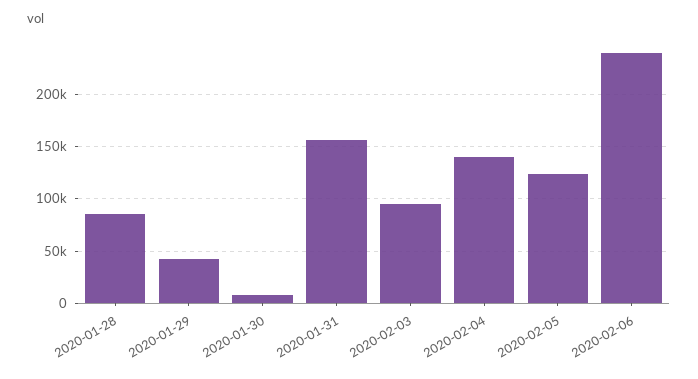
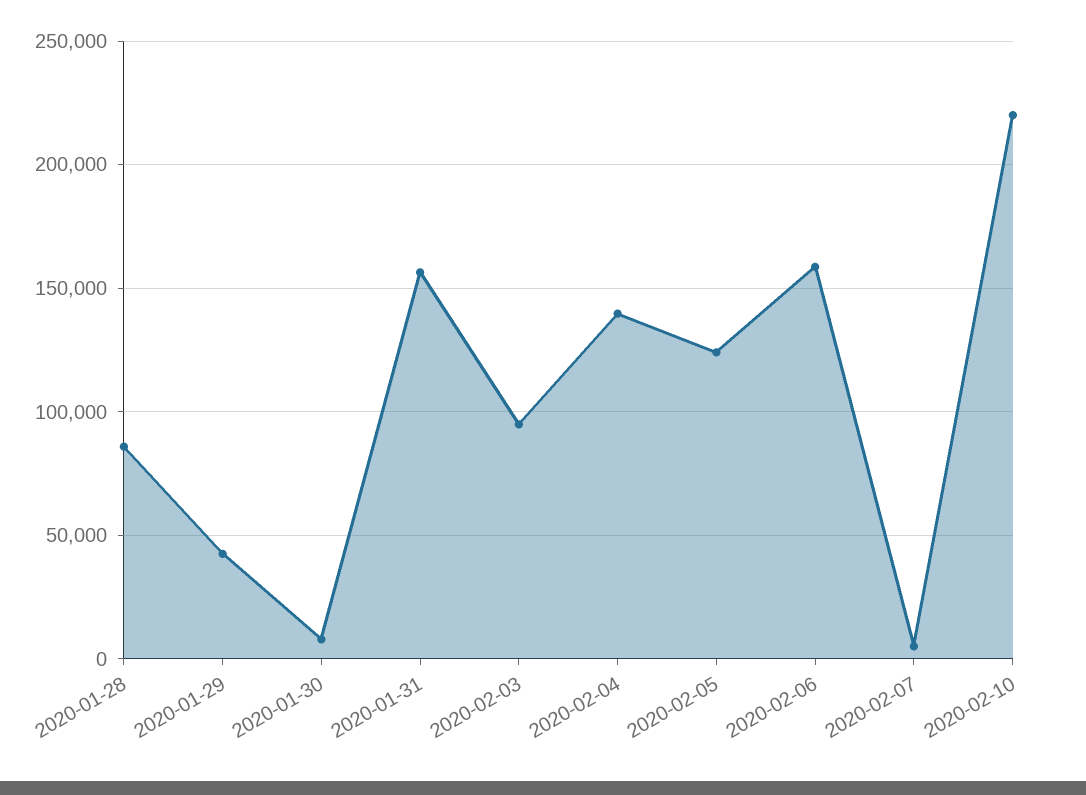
2020-02-06: 240000 -> 160000
2020-02-07: none -> 5000
2020-02-10: none -> 220000

